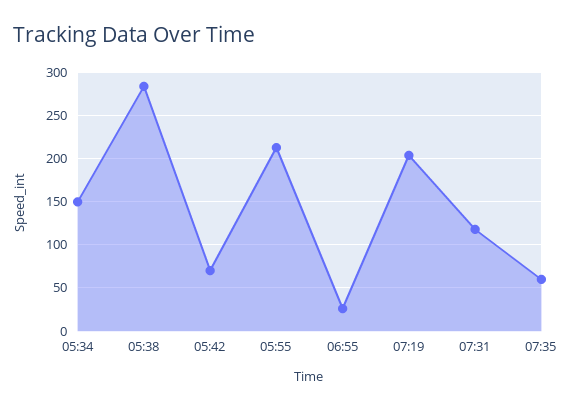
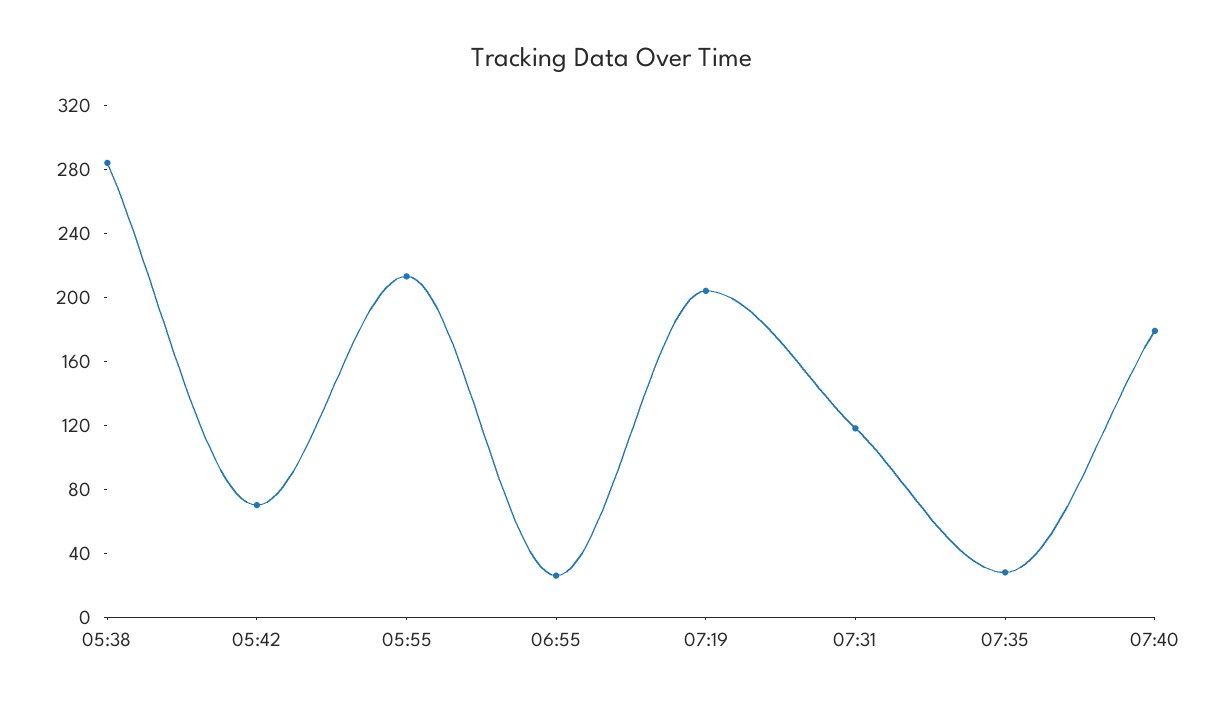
05:34: 150 -> none
07:35: 60 -> 30
07:40: none -> 180

